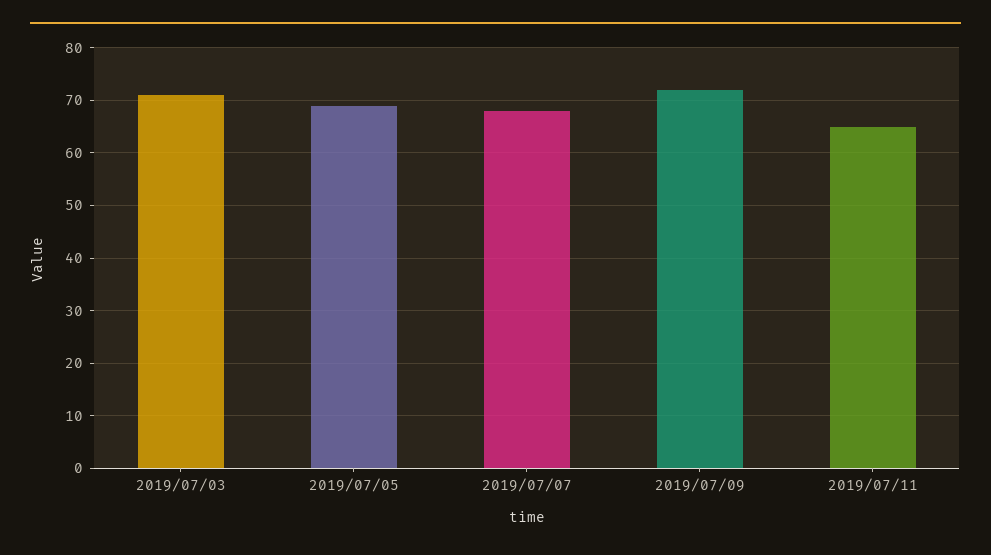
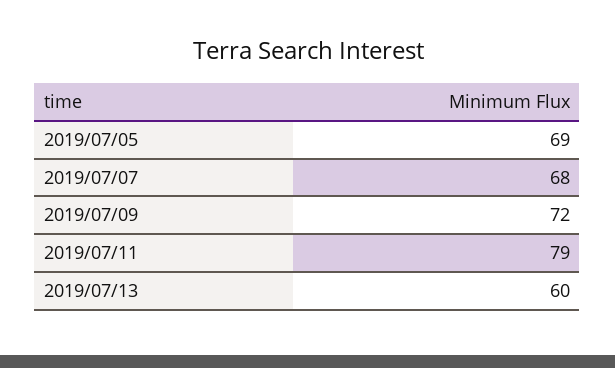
2019/07/03: 70 -> none
2019/07/11: 65 -> 79
2019/07/13: none -> 60

